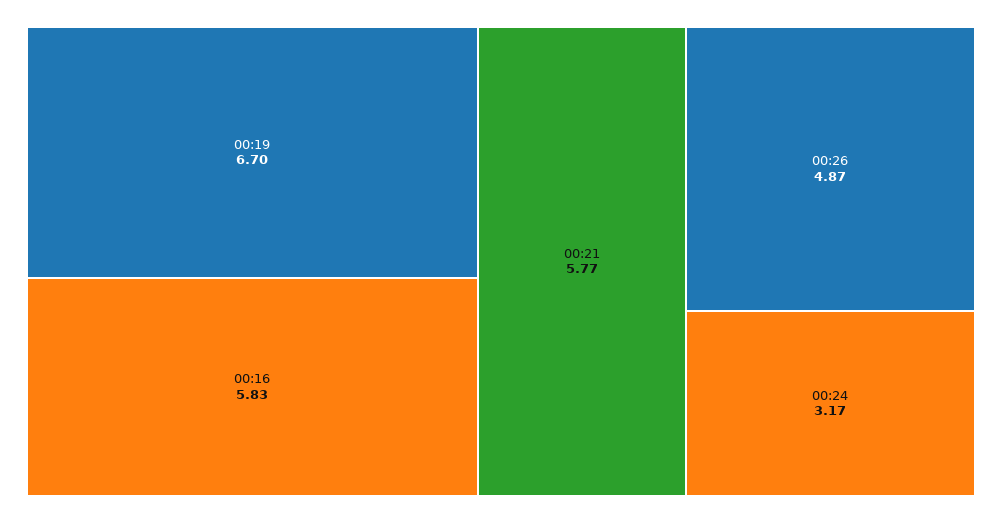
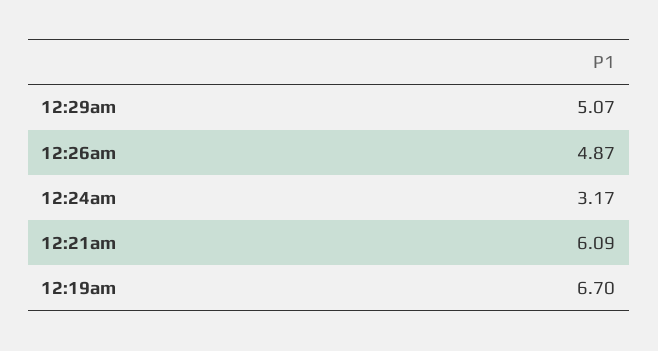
00:16: 5.83 -> none
00:21: 5.77 -> 6.09
12:29am: none -> 5.07

